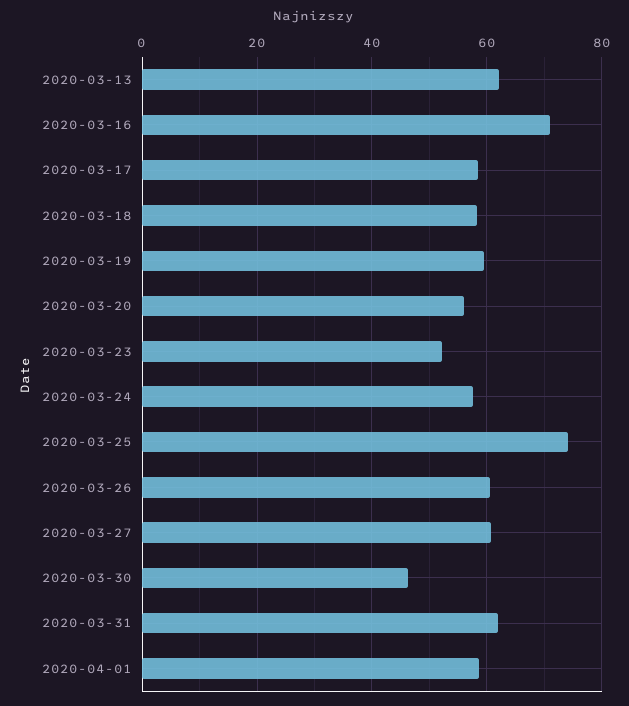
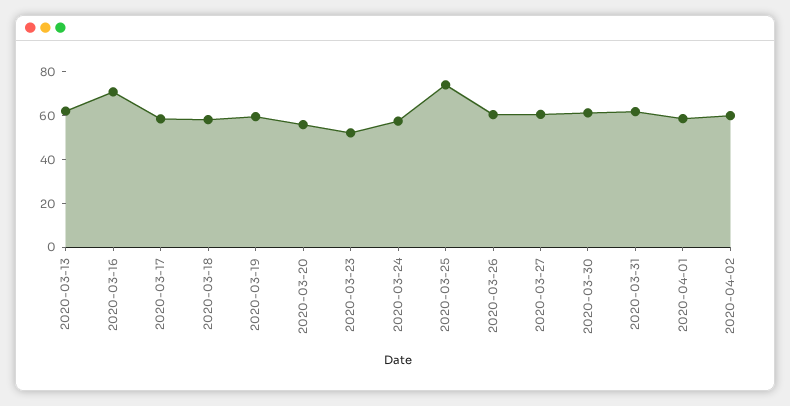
2020-03-30: 46 -> 60
2020-04-02: none -> 60

